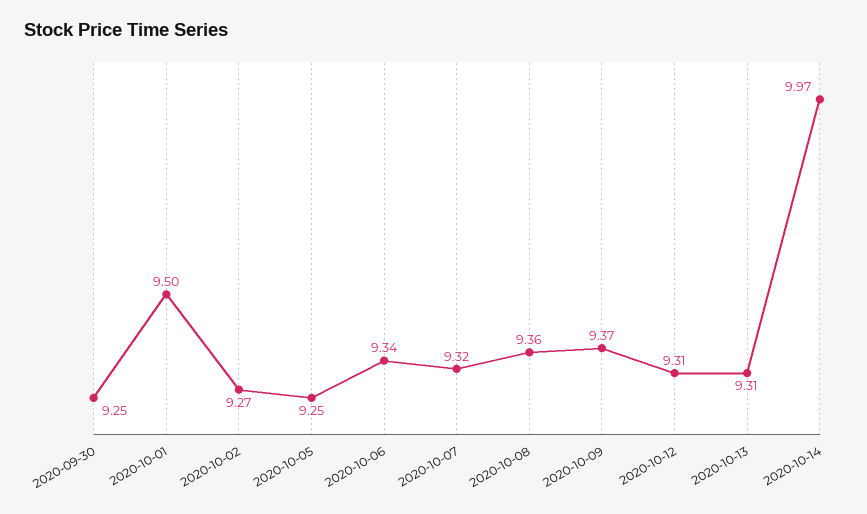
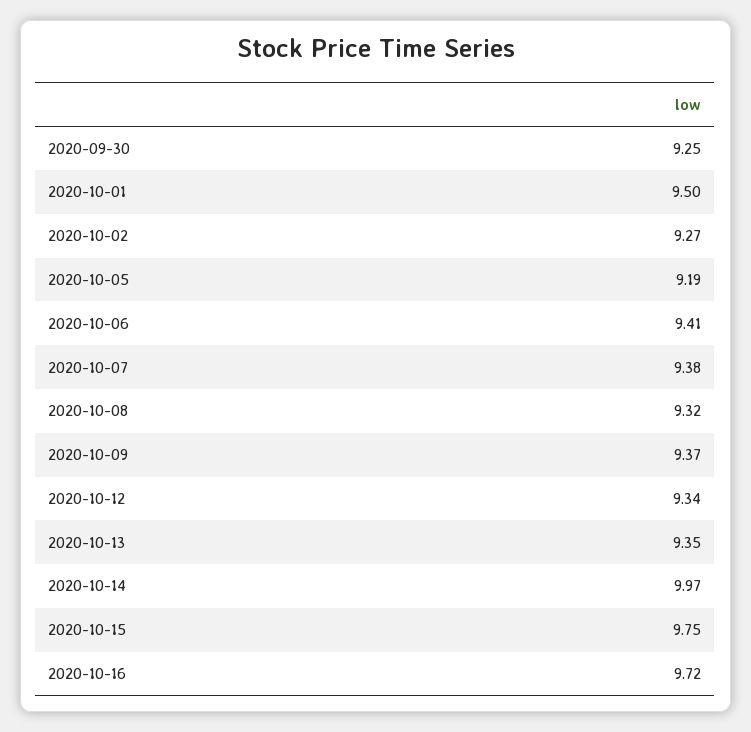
2020-10-05: 9.25 -> 9.19
2020-10-06: 9.34 -> 9.41
2020-10-07: 9.32 -> 9.38
2020-10-08: 9.36 -> 9.32
2020-10-12: 9.31 -> 9.34
2020-10-13: 9.31 -> 9.35
2020-10-15: none -> 9.75
2020-10-16: none -> 9.72

